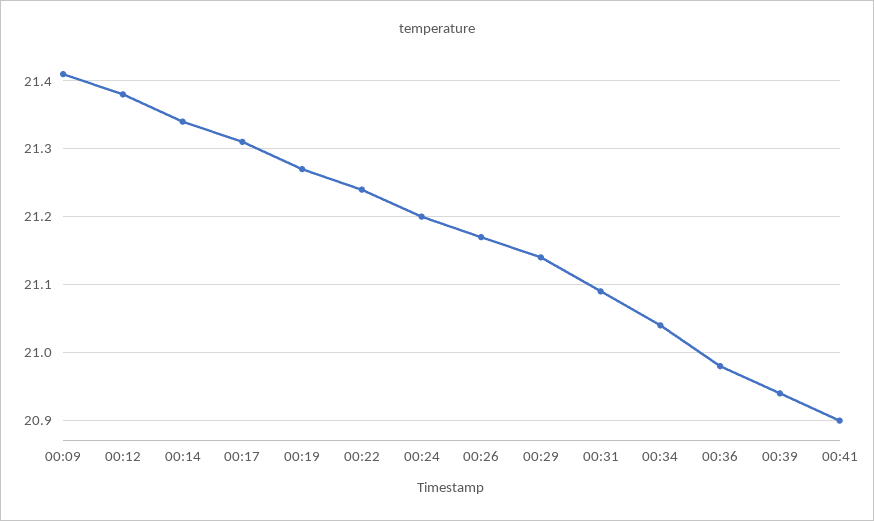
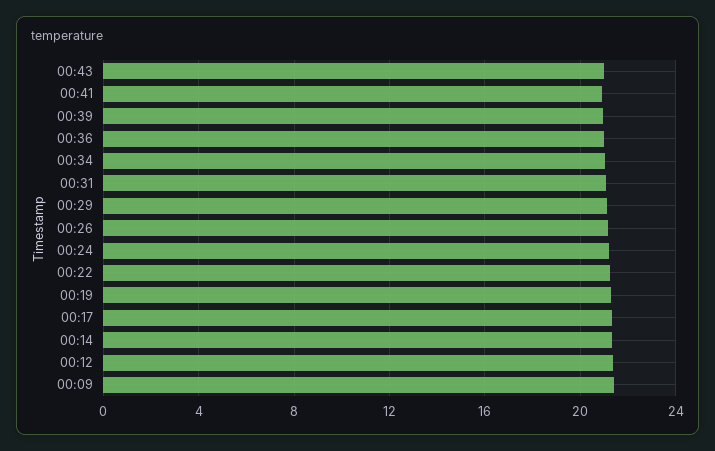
00:43: none -> 21

